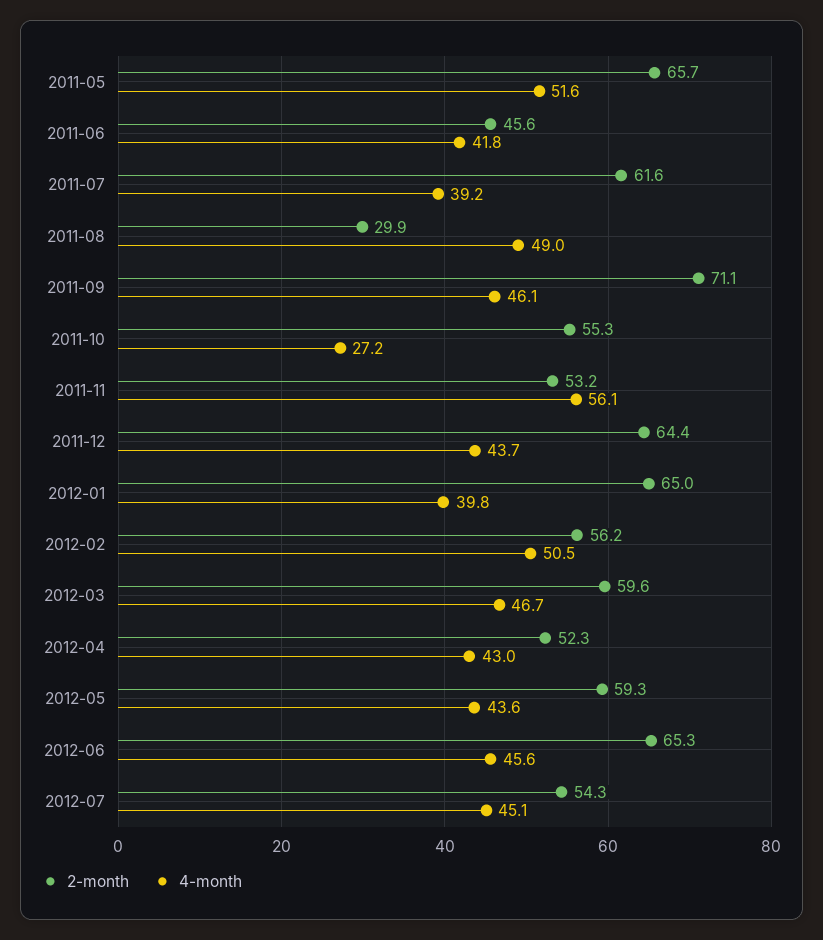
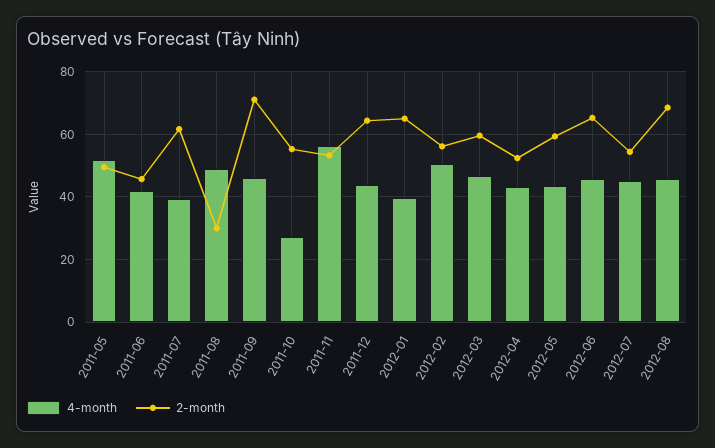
2-month, 2011-05: 65.7 -> 50
4-month, 2012-08: none -> 46
2-month, 2012-08: none -> 68

